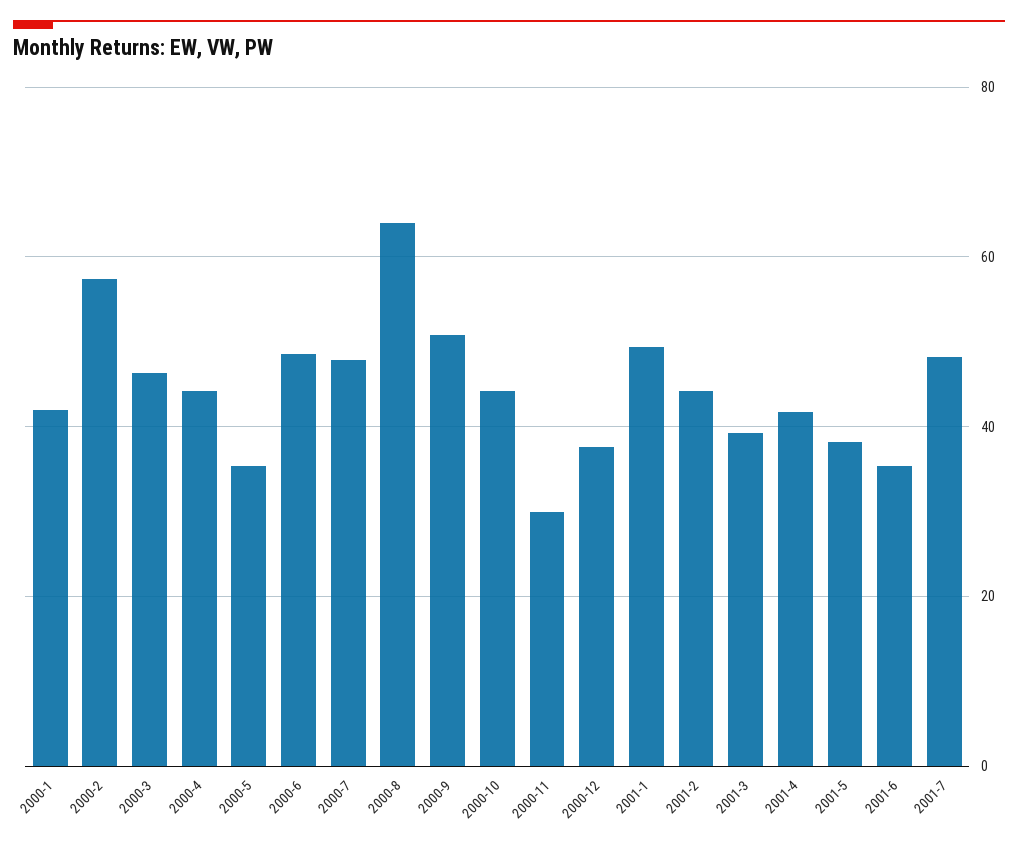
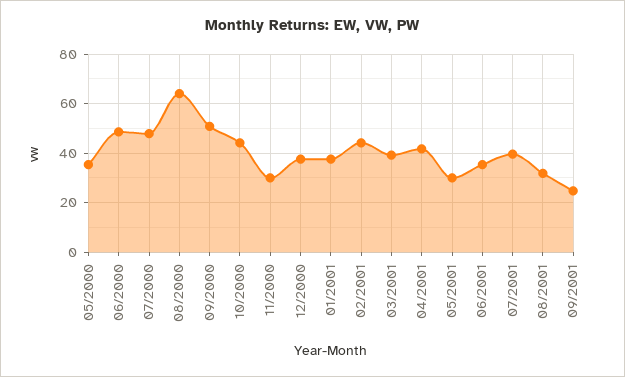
2000-1: 42 -> none
2000-2: 58 -> none
2000-3: 46 -> none
2000-4: 44 -> none
2001-1: 50 -> 37.5
2001-5: 38 -> 30
2001-7: 48 -> 40
08/2001: none -> 32.5
09/2001: none -> 25

